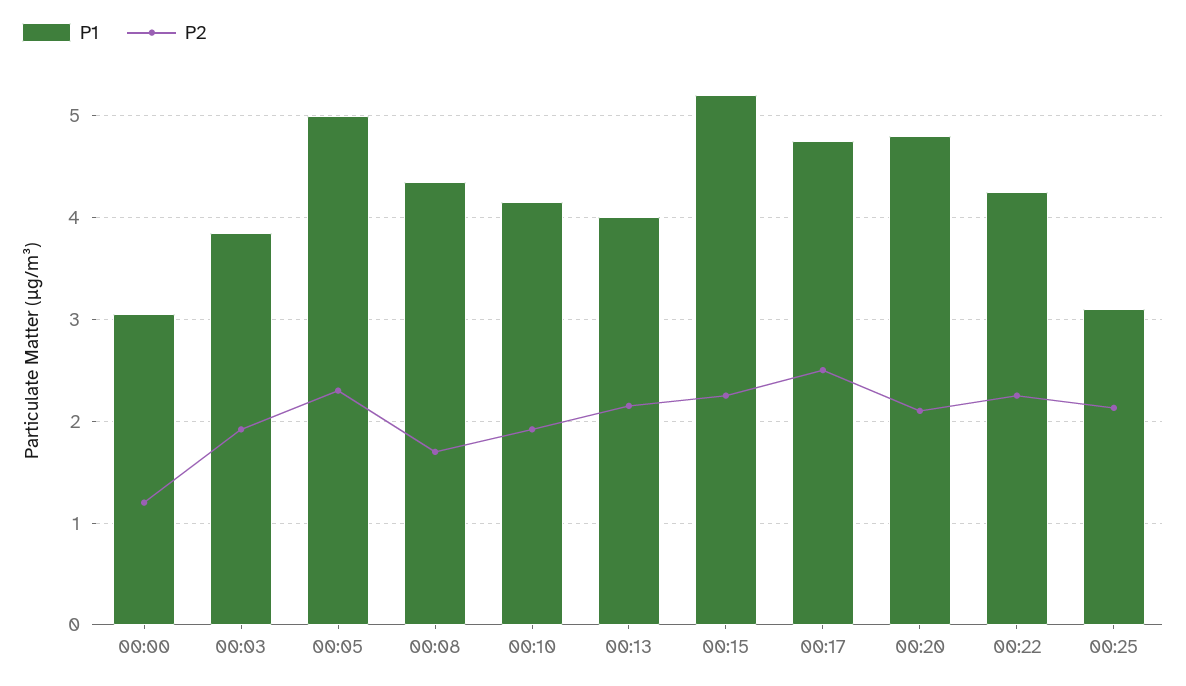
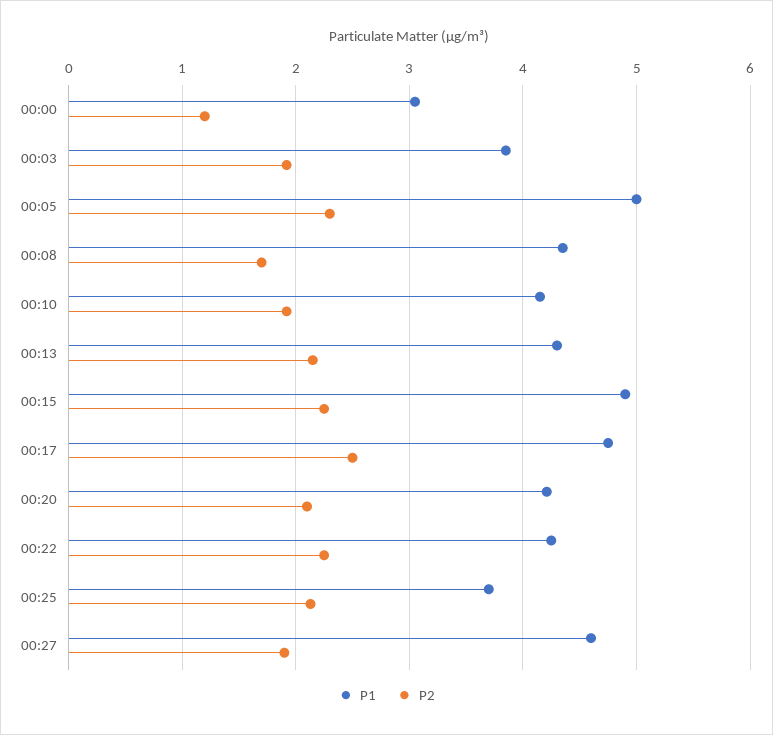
P1, 00:13: 4 -> 4.3
P1, 00:15: 5.2 -> 4.9
P1, 00:20: 4.8 -> 4.2
P1, 00:25: 3.1 -> 3.7
P1, 00:27: none -> 4.6
P2, 00:27: none -> 1.9

